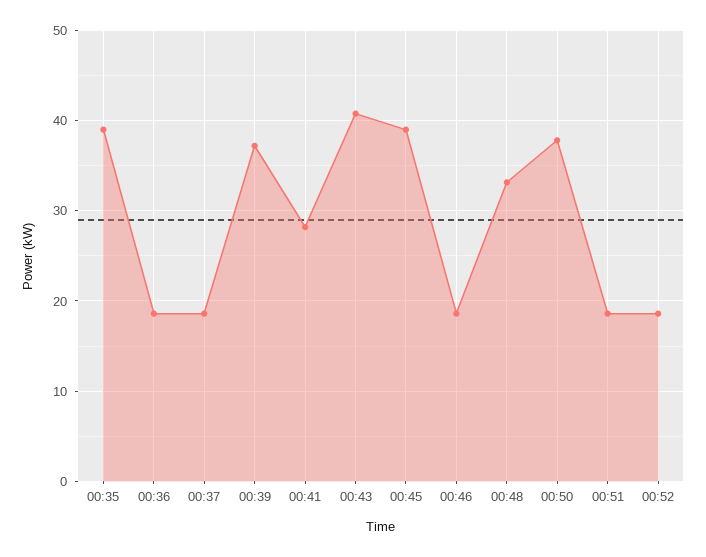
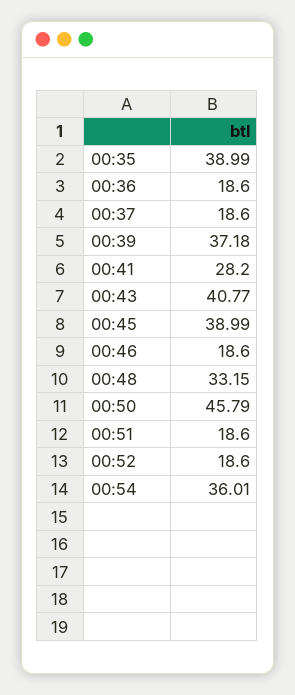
00:50: 38 -> 45.79
00:54: none -> 36.01

